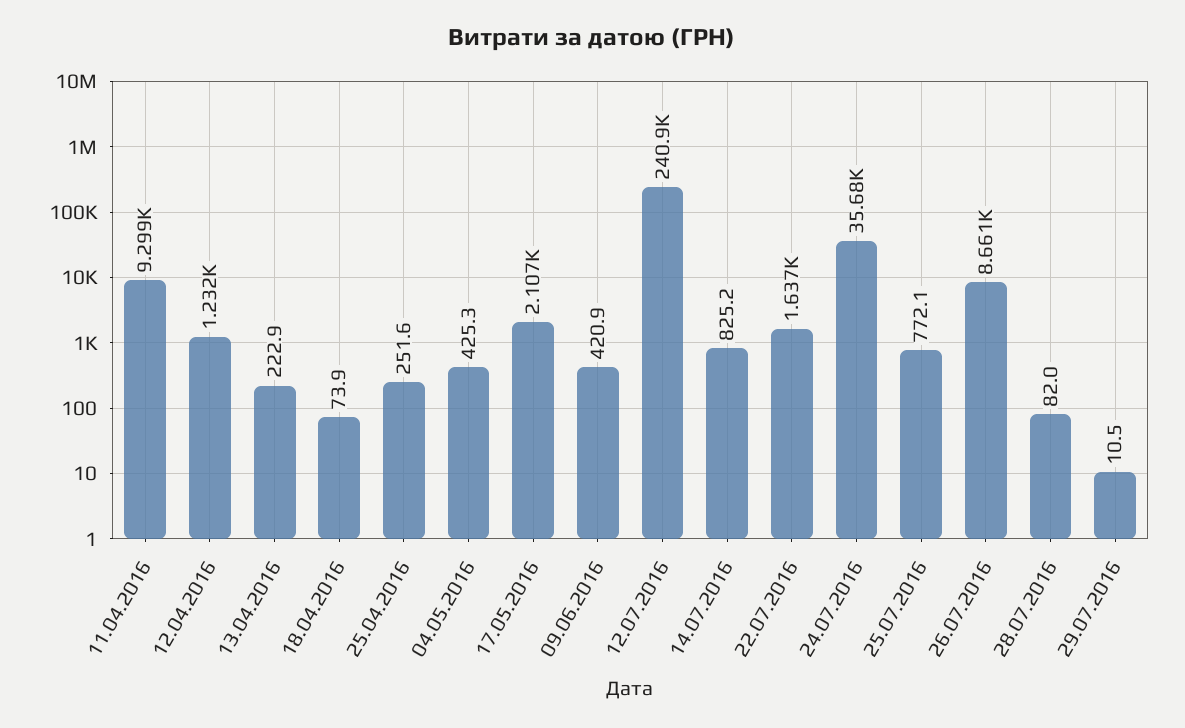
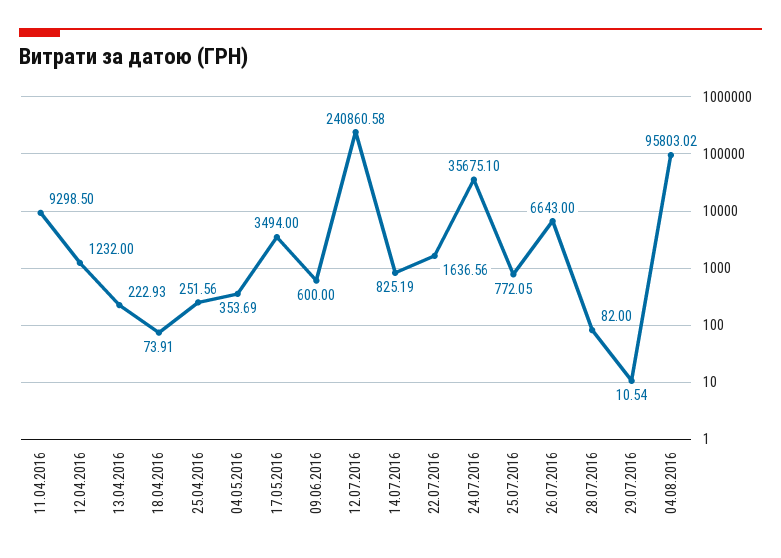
04.05.2016: 425.3 -> 353.69
17.05.2016: 2107 -> 3494
09.06.2016: 420.9 -> 600
26.07.2016: 8661 -> 6643
04.08.2016: none -> 95803.02

